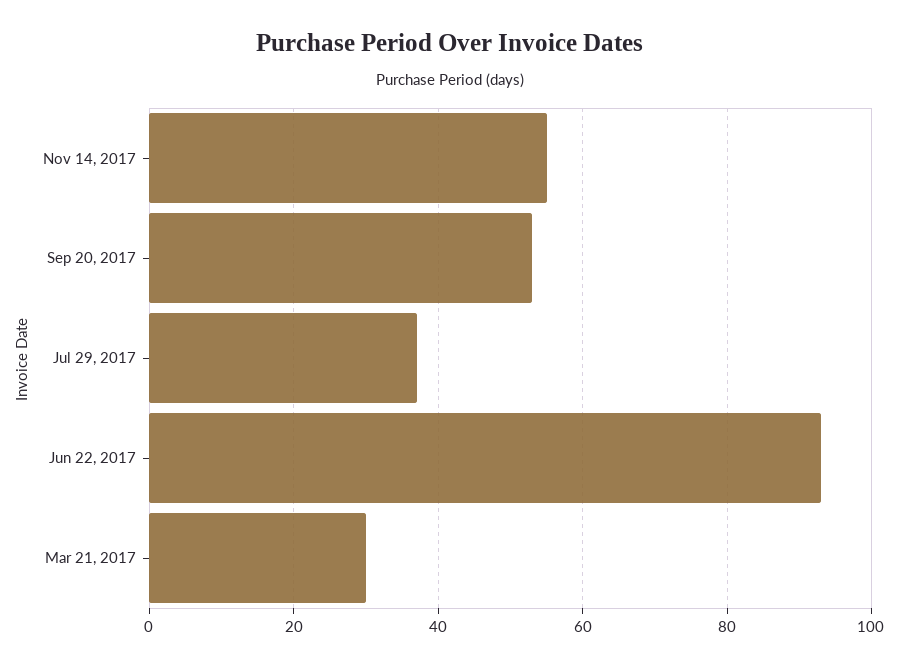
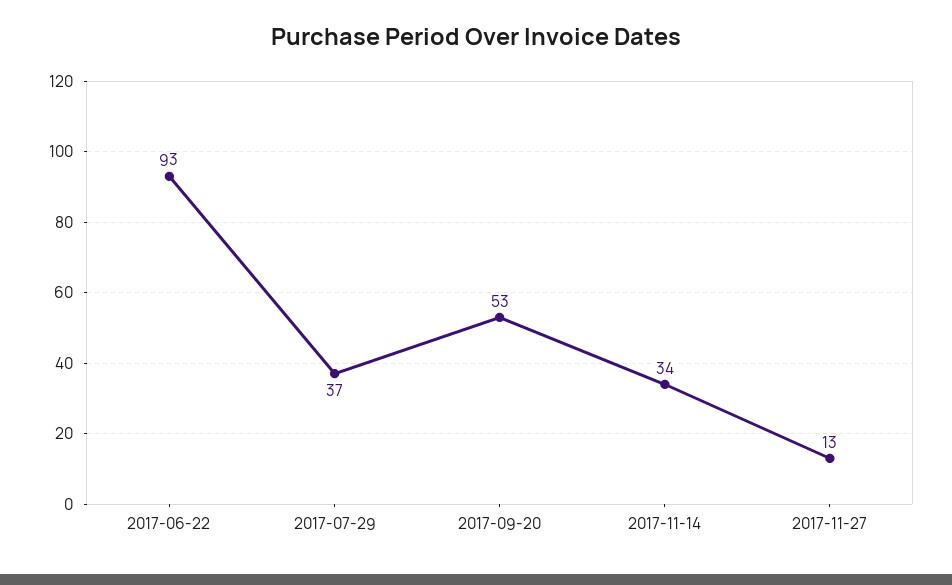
Nov 14, 2017: 55 -> 34
Mar 21, 2017: 30 -> none
2017-11-27: none -> 13

